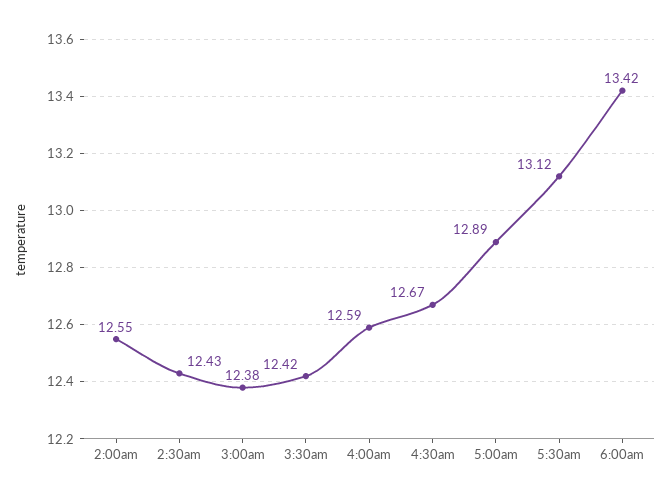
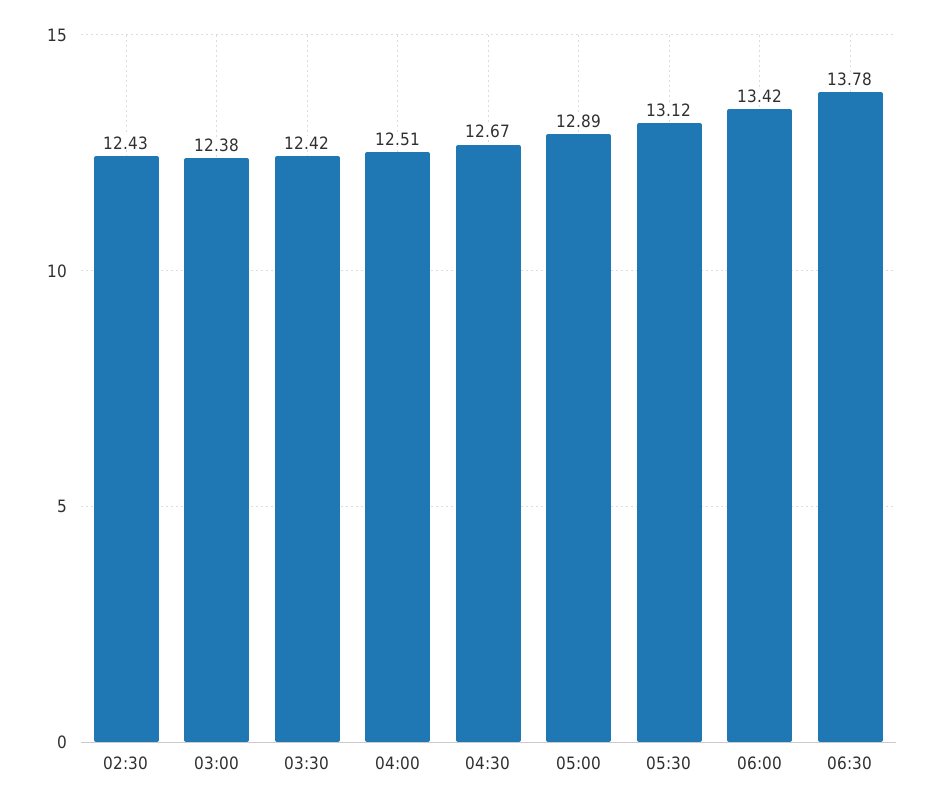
2:00am: 12.55 -> none
4:00am: 12.59 -> 12.51
06:30: none -> 13.78

